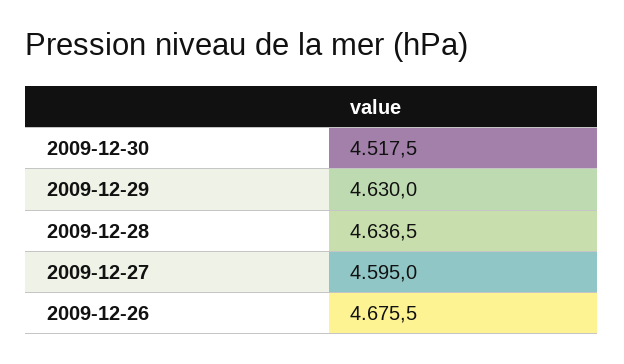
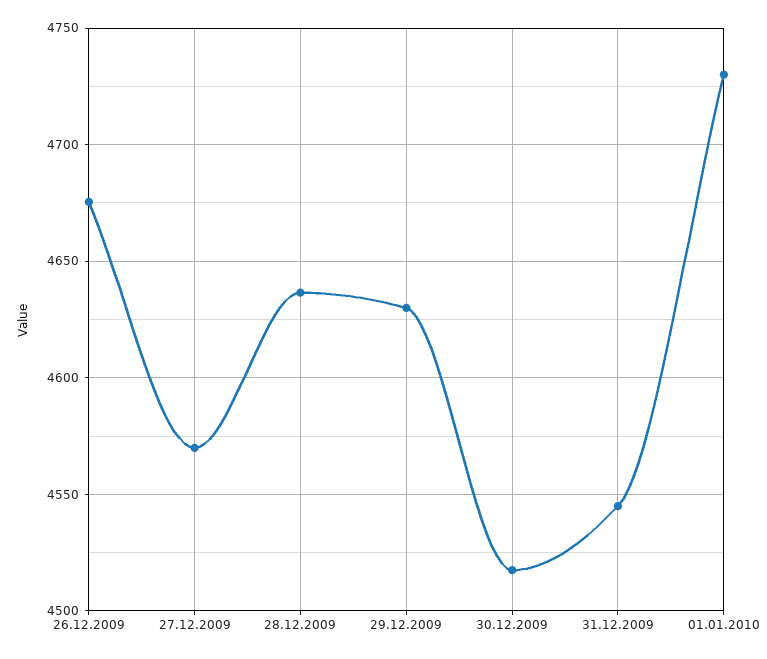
2009-12-27: 4595 -> 4570
31.12.2009: none -> 4545
01.01.2010: none -> 4730

